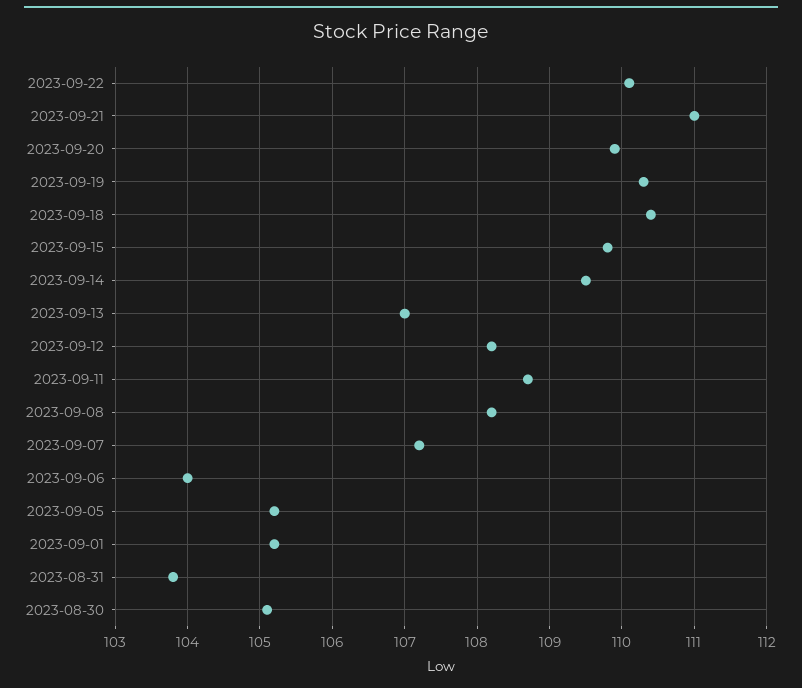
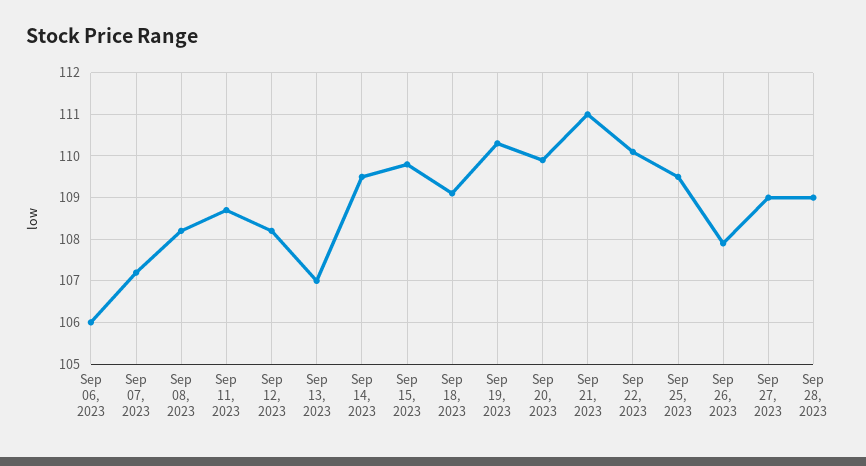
2023-09-18: 110.4 -> 109
2023-09-06: 104 -> 106
2023-09-05: 105.2 -> none
2023-09-01: 105.2 -> none
2023-08-31: 103.8 -> none
2023-08-30: 105.1 -> none
Sep 25, 2023: none -> 109.5
Sep 26, 2023: none -> 108
Sep 27, 2023: none -> 109
Sep 28, 2023: none -> 109

